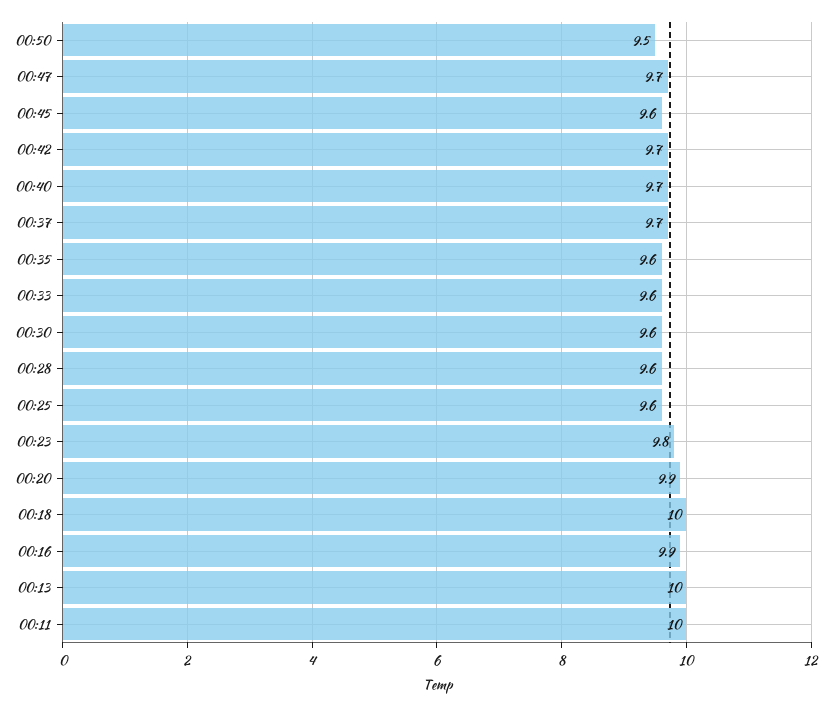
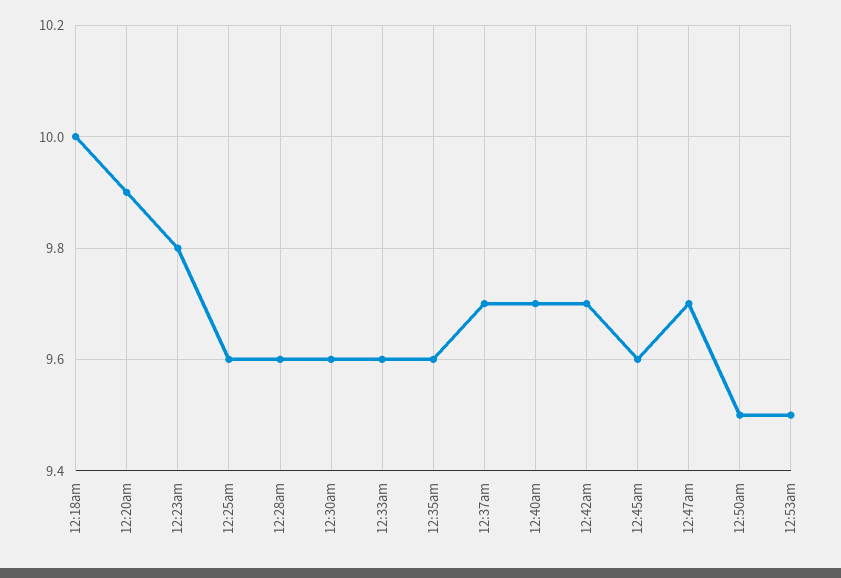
00:16: 9.9 -> none
00:13: 10 -> none
00:11: 10 -> none
12:53am: none -> 9.5

